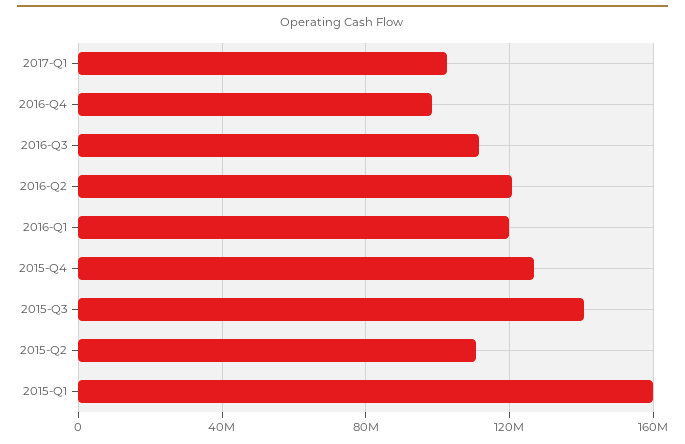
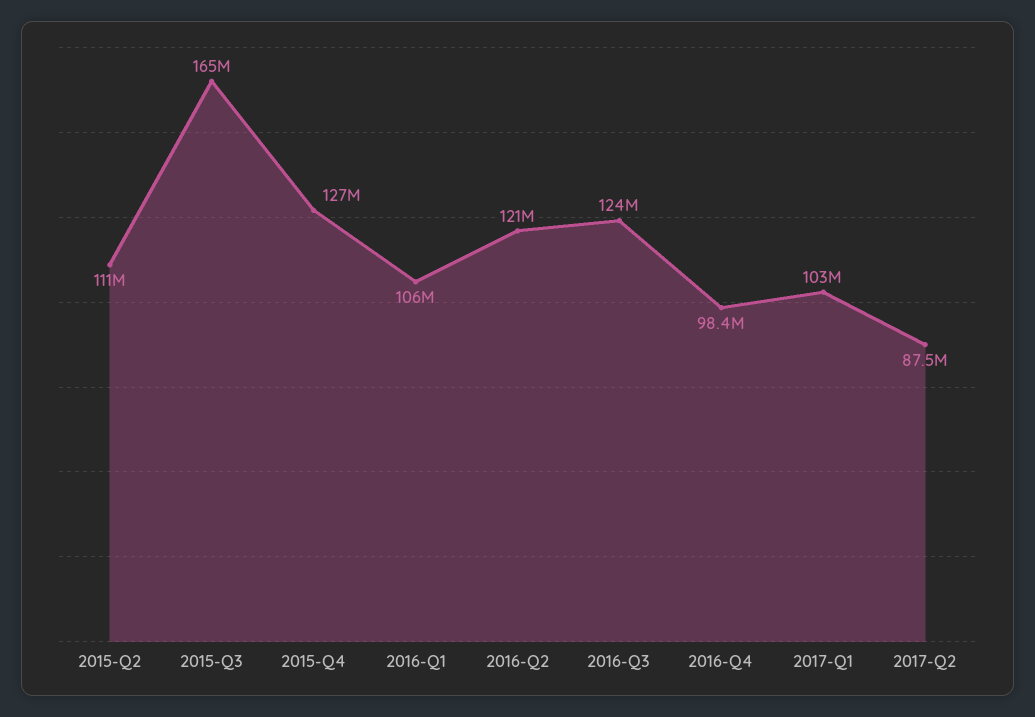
2016-Q3: 110000000 -> 124000000
2016-Q1: 120000000 -> 106000000
2015-Q3: 140000000 -> 165000000
2015-Q1: 160000000 -> none
2017-Q2: none -> 87500000

